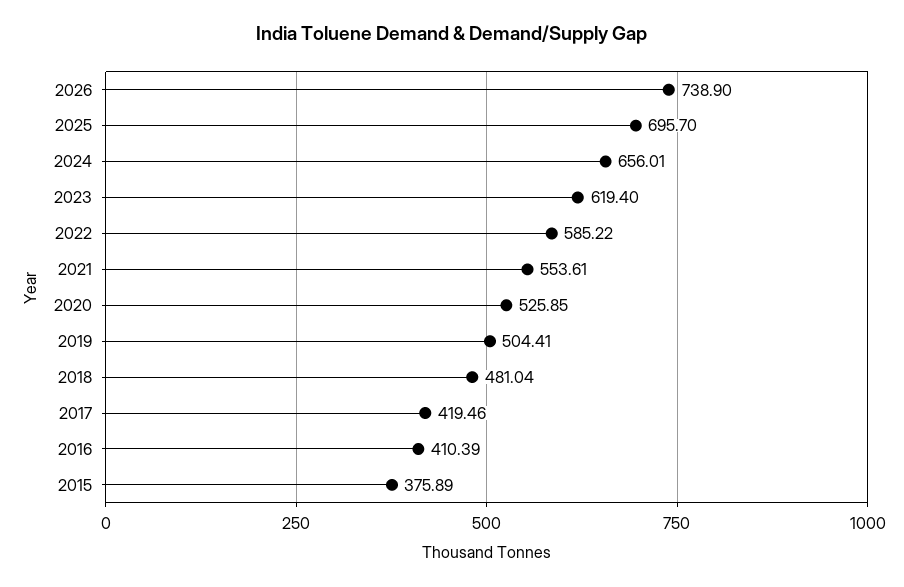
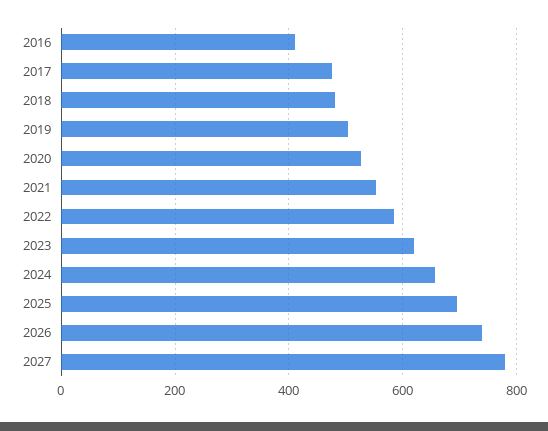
2017: 419.46 -> 480
2015: 375.89 -> none
2027: none -> 780

